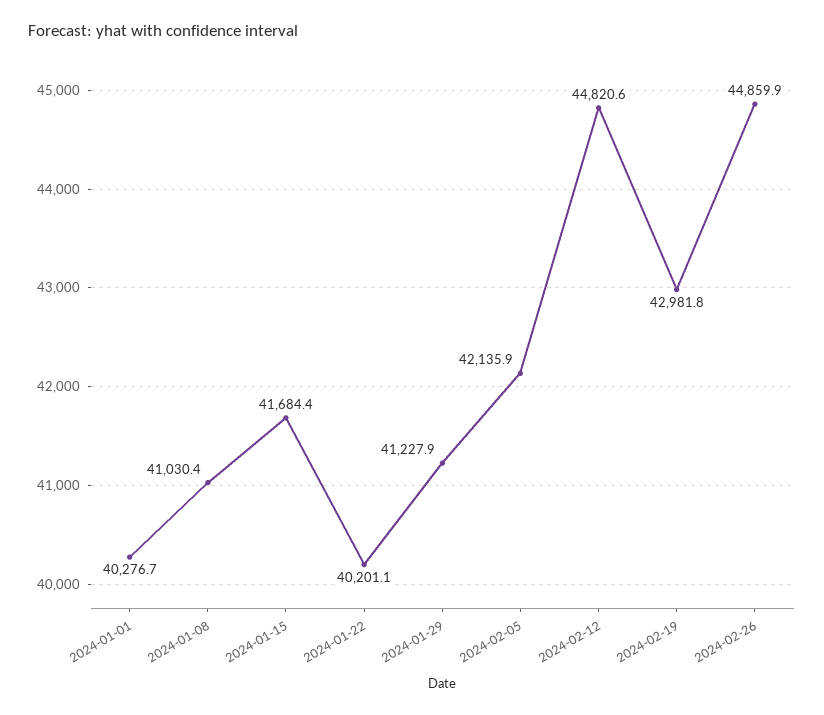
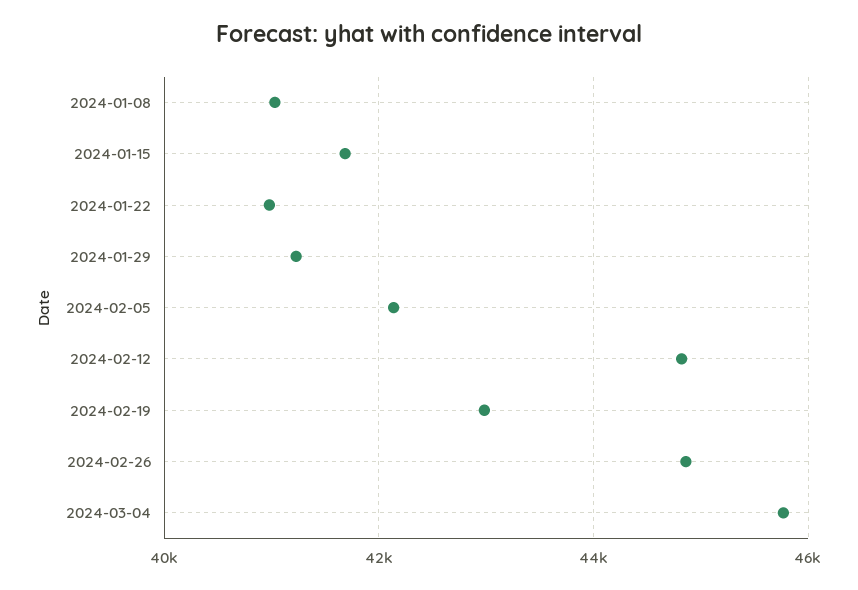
2024-01-01: 40276.7 -> none
2024-01-22: 40201.1 -> 41000
2024-03-04: none -> 45800

